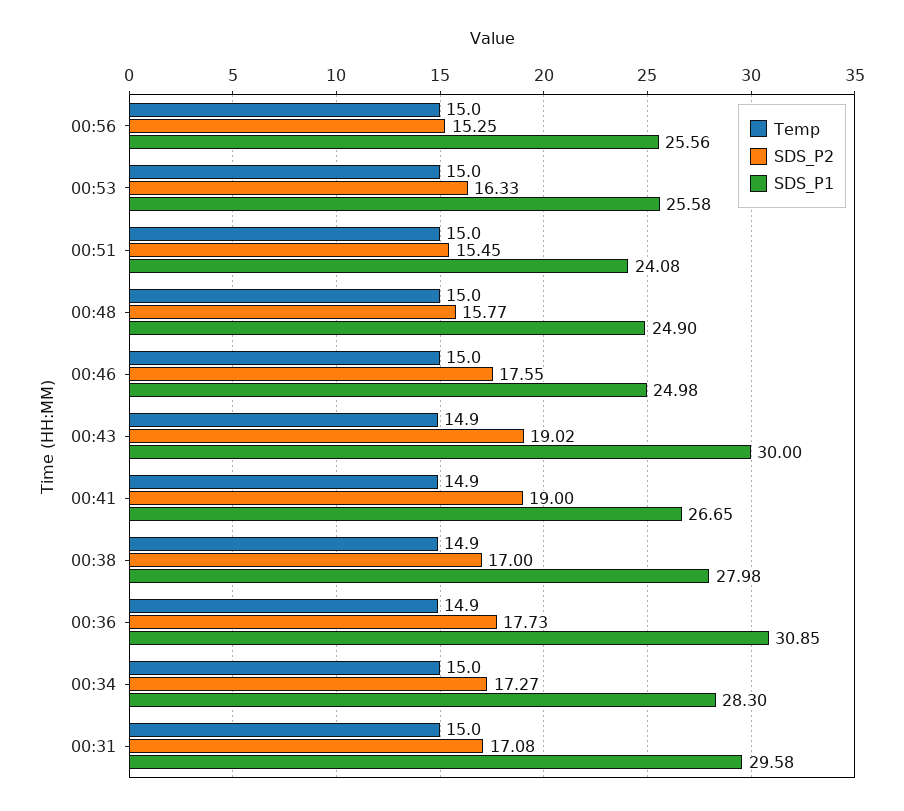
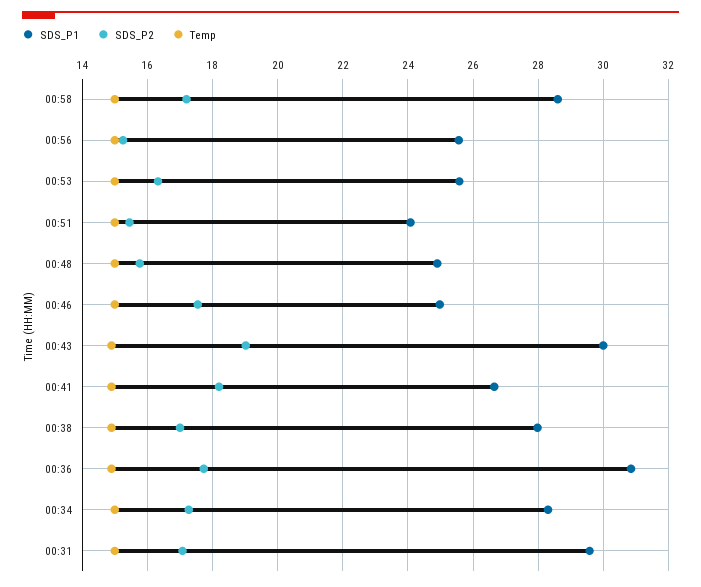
SDS_P2, 00:41: 19 -> 18.2
SDS_P1, 00:58: none -> 28.6
SDS_P2, 00:58: none -> 17.2
Temp, 00:58: none -> 15

